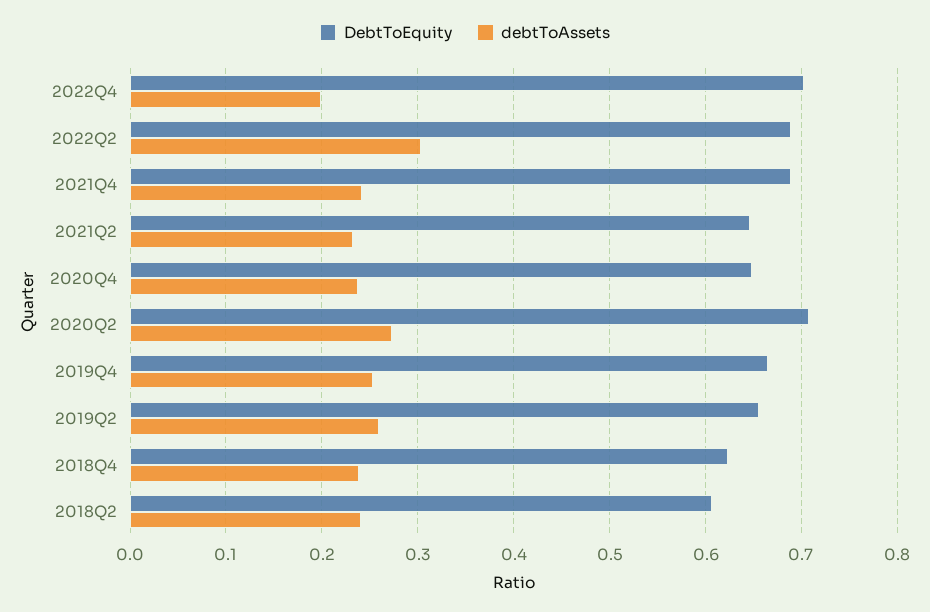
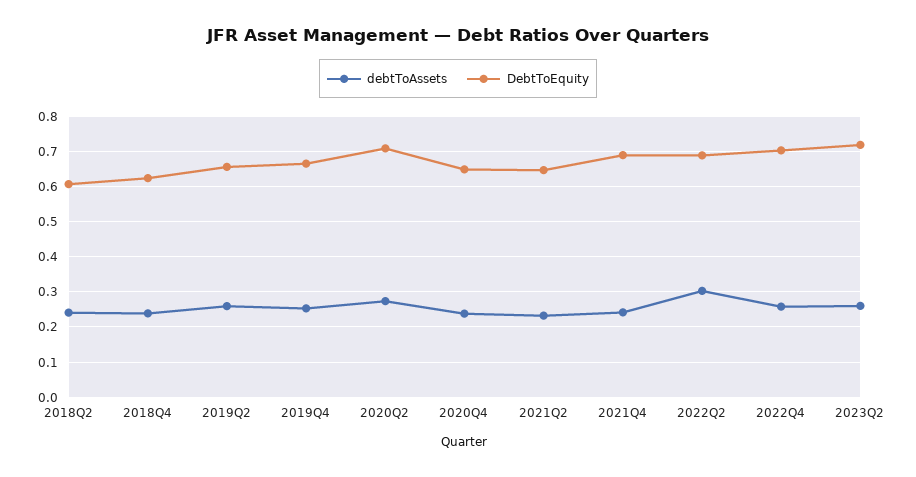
debtToAssets, 2022Q4: 0.2 -> 0.26
debtToAssets, 2023Q2: none -> 0.26
DebtToEquity, 2023Q2: none -> 0.72

